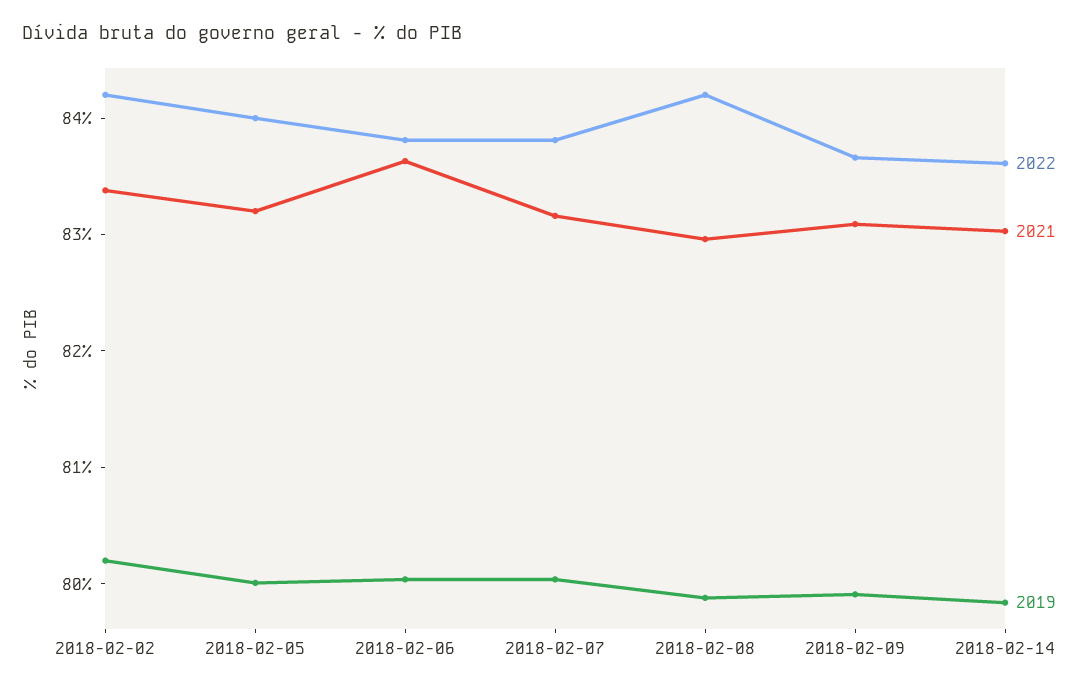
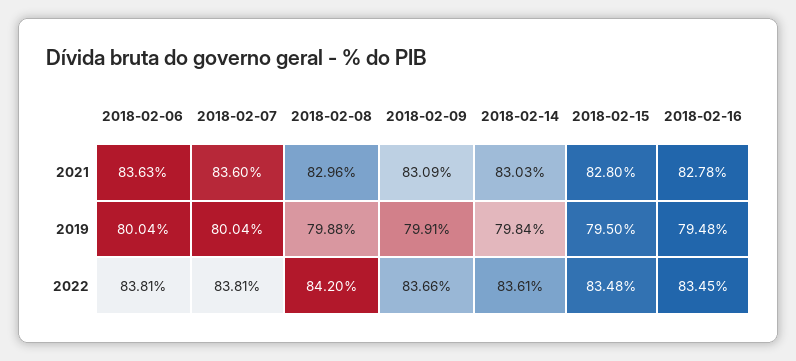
2022, 2018-02-02: 84.2 -> none
2021, 2018-02-02: 83.4 -> none
2019, 2018-02-02: 80.2 -> none
2022, 2018-02-05: 84 -> none
2021, 2018-02-05: 83.2 -> none
2019, 2018-02-05: 80 -> none
2021, 2018-02-07: 83.2 -> 83.6
2021, 2018-02-15: none -> 82.8
2021, 2018-02-16: none -> 82.78
2019, 2018-02-15: none -> 79.5
2019, 2018-02-16: none -> 79.48
2022, 2018-02-15: none -> 83.48
2022, 2018-02-16: none -> 83.45

